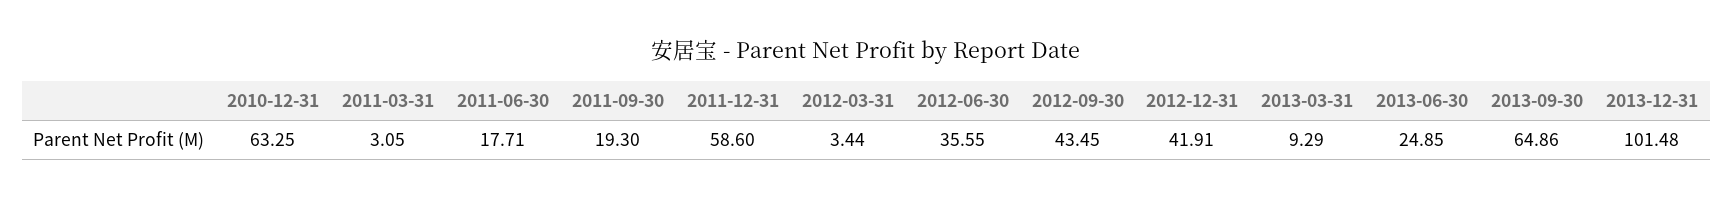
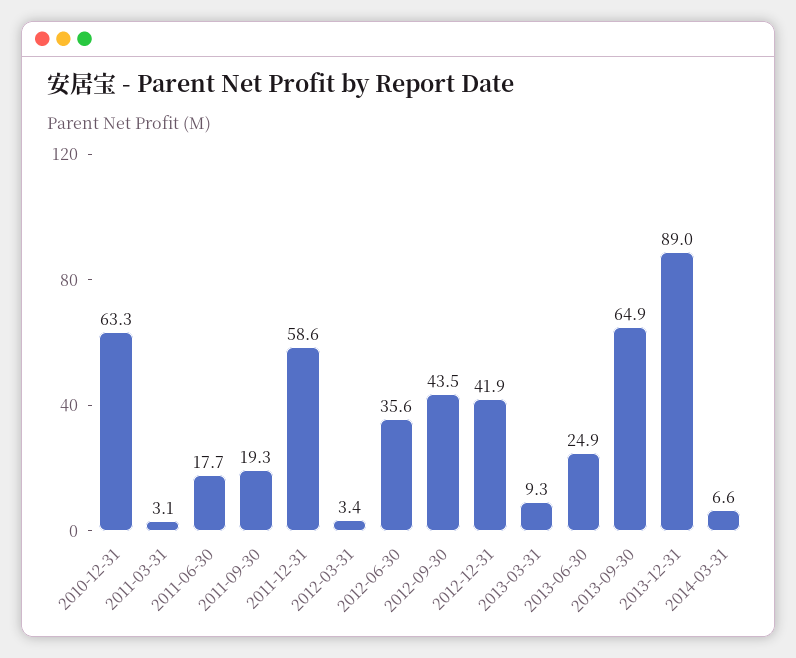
2013-12-31: 101.48 -> 89
2014-03-31: none -> 6.6

